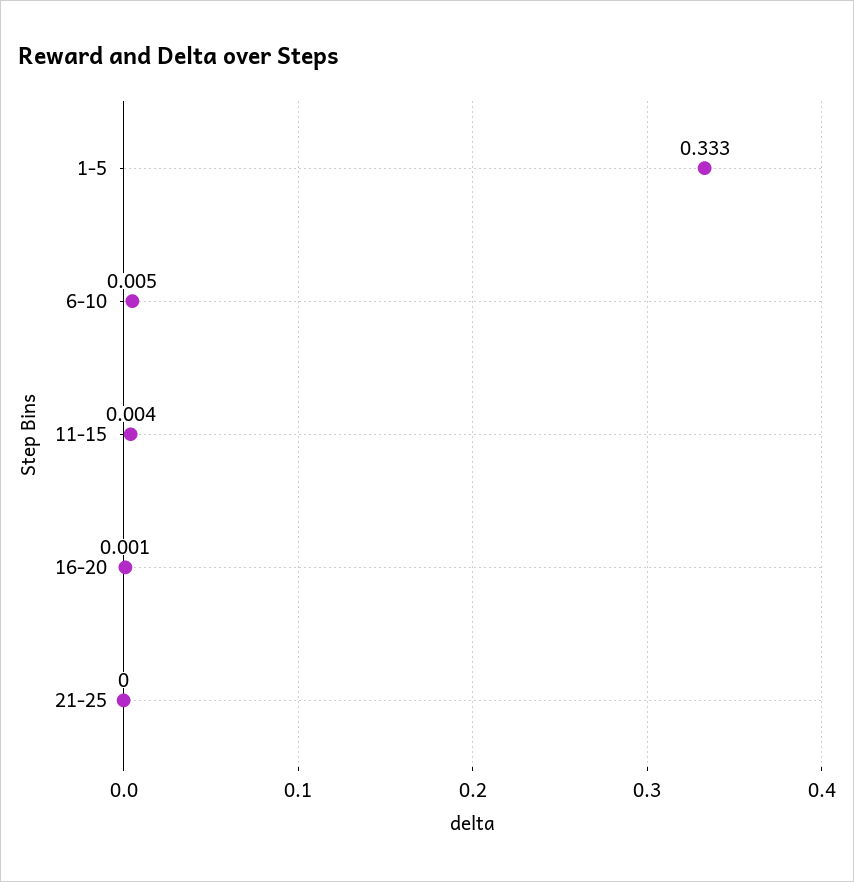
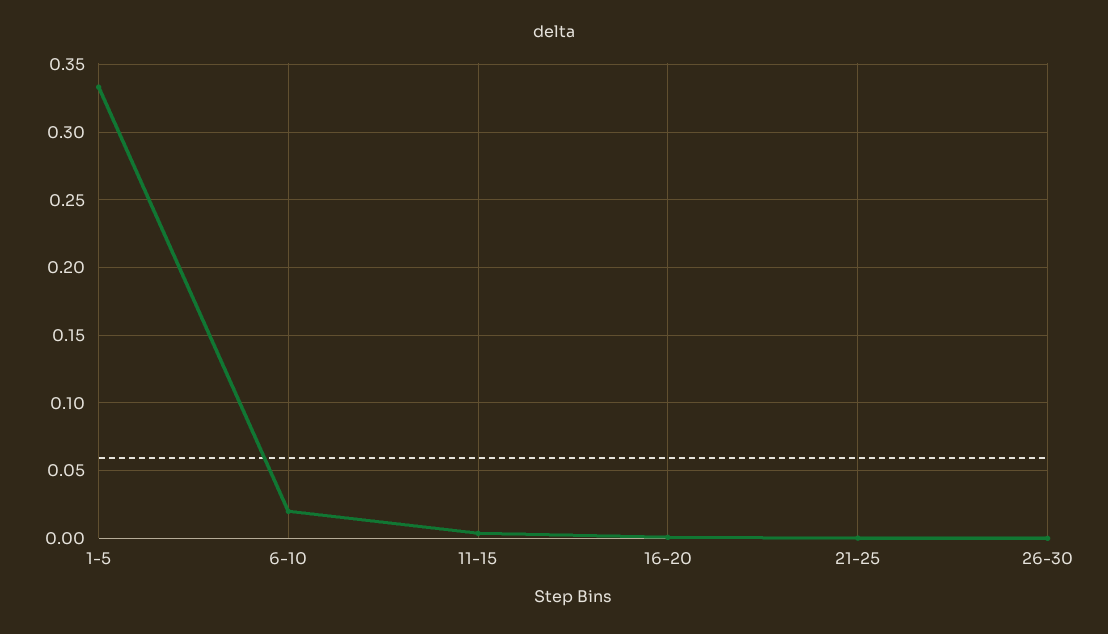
6-10: 0.005 -> 0.02
26-30: none -> 0

